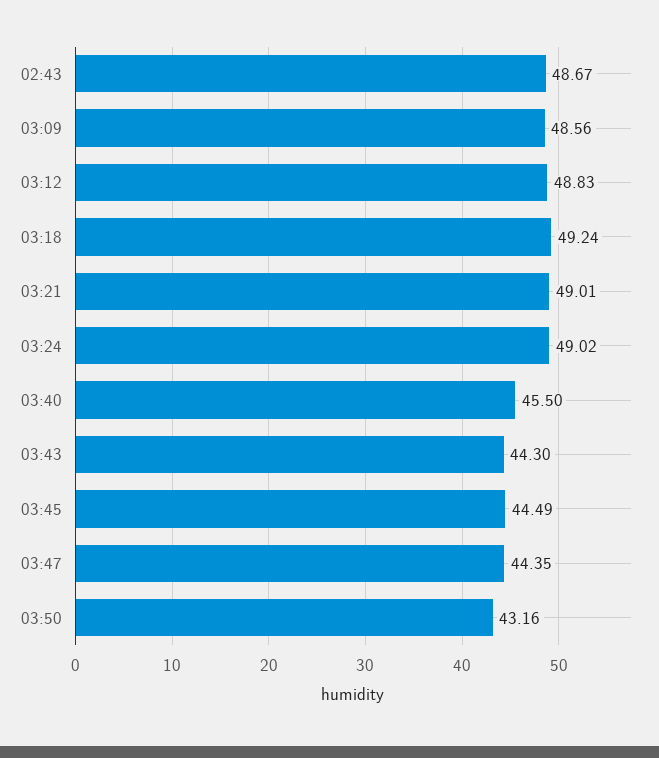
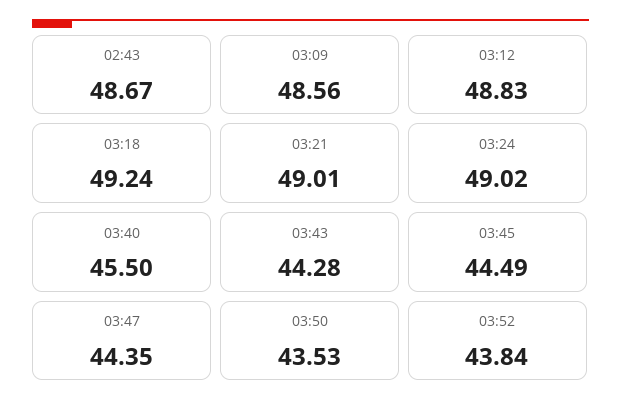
03:43: 44.3 -> 44.28
03:50: 43.16 -> 43.53
03:52: none -> 43.84

